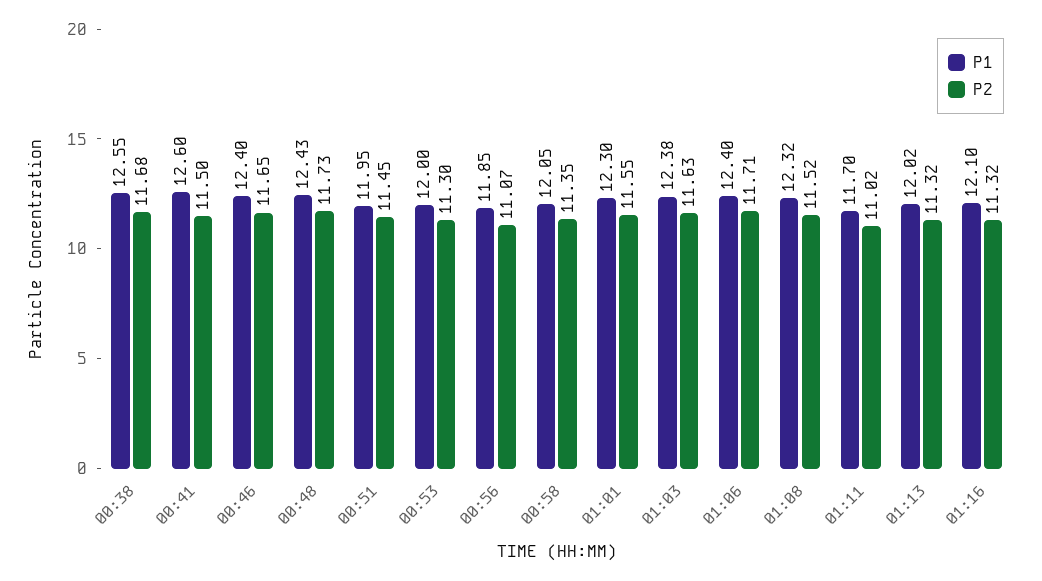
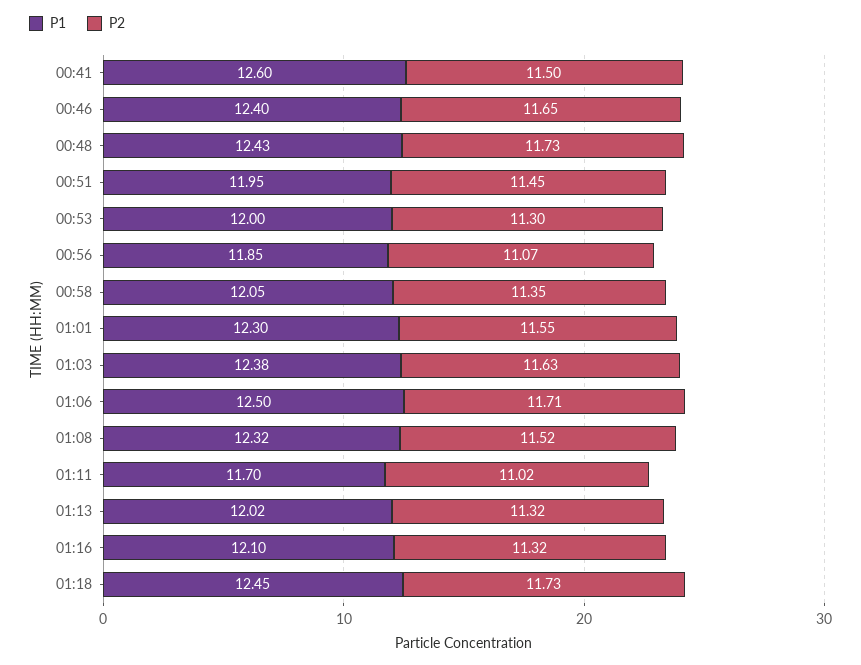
P1, 00:38: 12.55 -> none
P2, 00:38: 11.68 -> none
P1, 01:06: 12.4 -> 12.5
P1, 01:18: none -> 12.45
P2, 01:18: none -> 11.73

